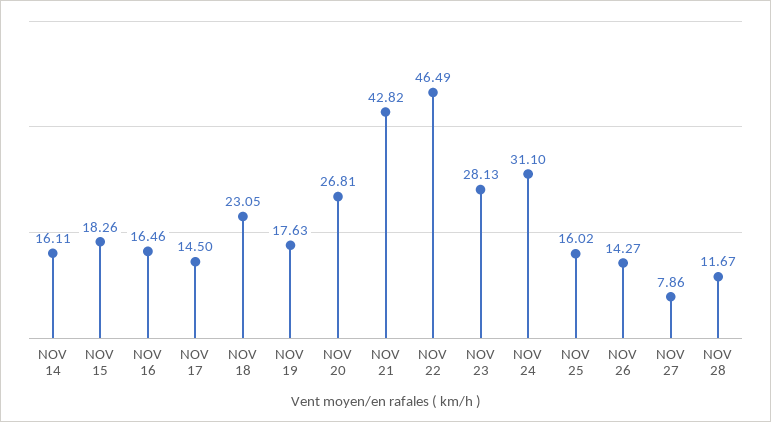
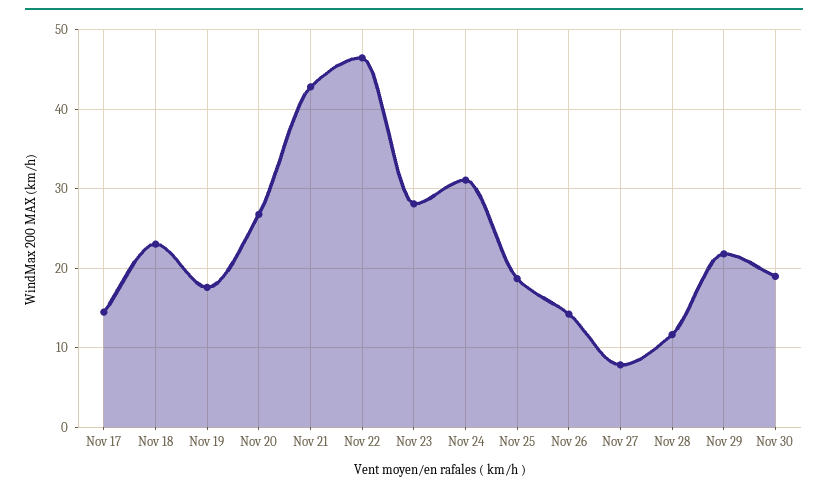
NOV 14: 16.11 -> none
NOV 15: 18.26 -> none
NOV 16: 16.46 -> none
NOV 25: 16.02 -> 19
Nov 29: none -> 22
Nov 30: none -> 19

